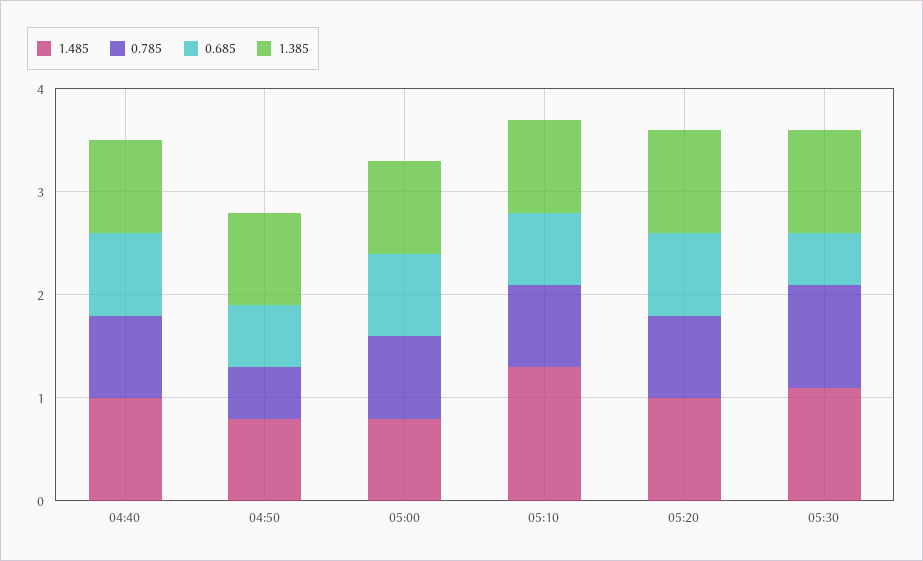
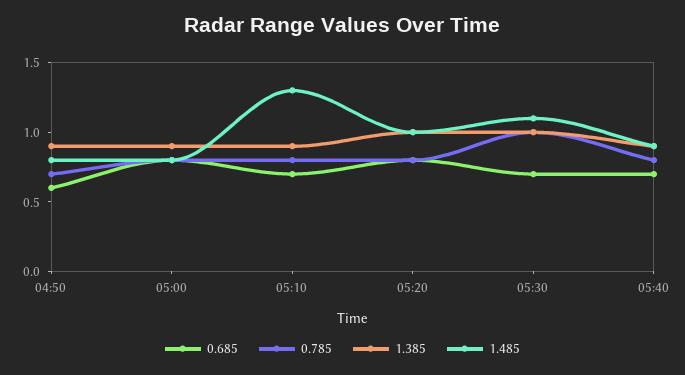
1.485, 04:40: 1 -> none
0.785, 04:40: 0.8 -> none
0.685, 04:40: 0.8 -> none
1.385, 04:40: 0.9 -> none
0.785, 04:50: 0.5 -> 0.7
0.685, 05:30: 0.5 -> 0.7
0.685, 05:40: none -> 0.7
0.785, 05:40: none -> 0.8
1.385, 05:40: none -> 0.9
1.485, 05:40: none -> 0.9

